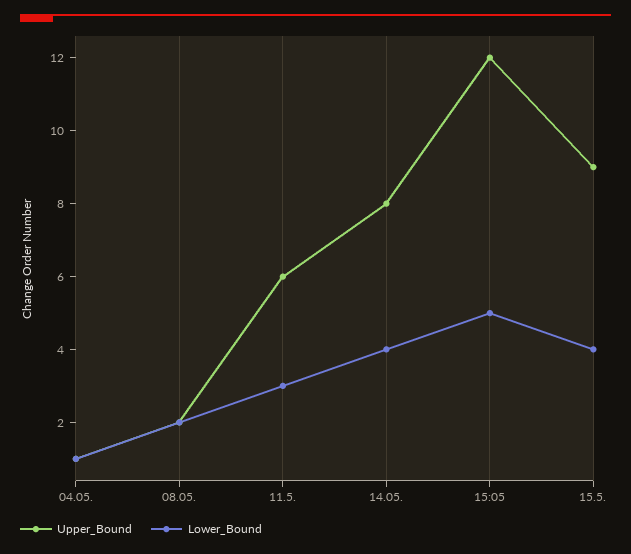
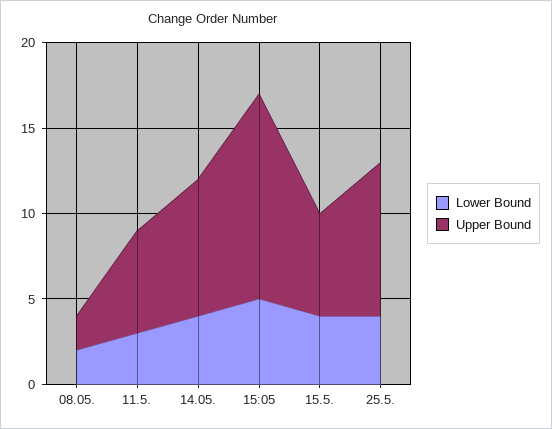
Upper_Bound, 04.05.: 1 -> none
Lower_Bound, 04.05.: 1 -> none
Upper_Bound, 15.5.: 9 -> 6
Lower_Bound, 25.5.: none -> 4
Upper_Bound, 25.5.: none -> 9

